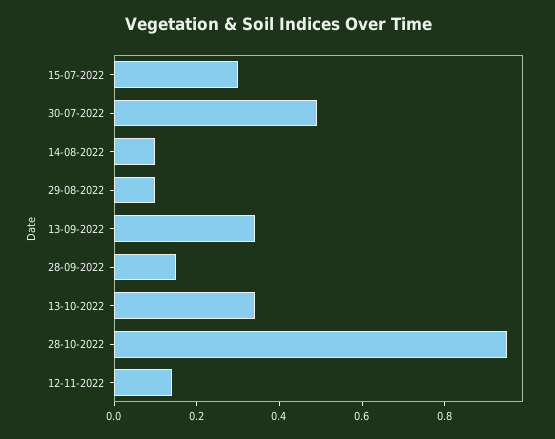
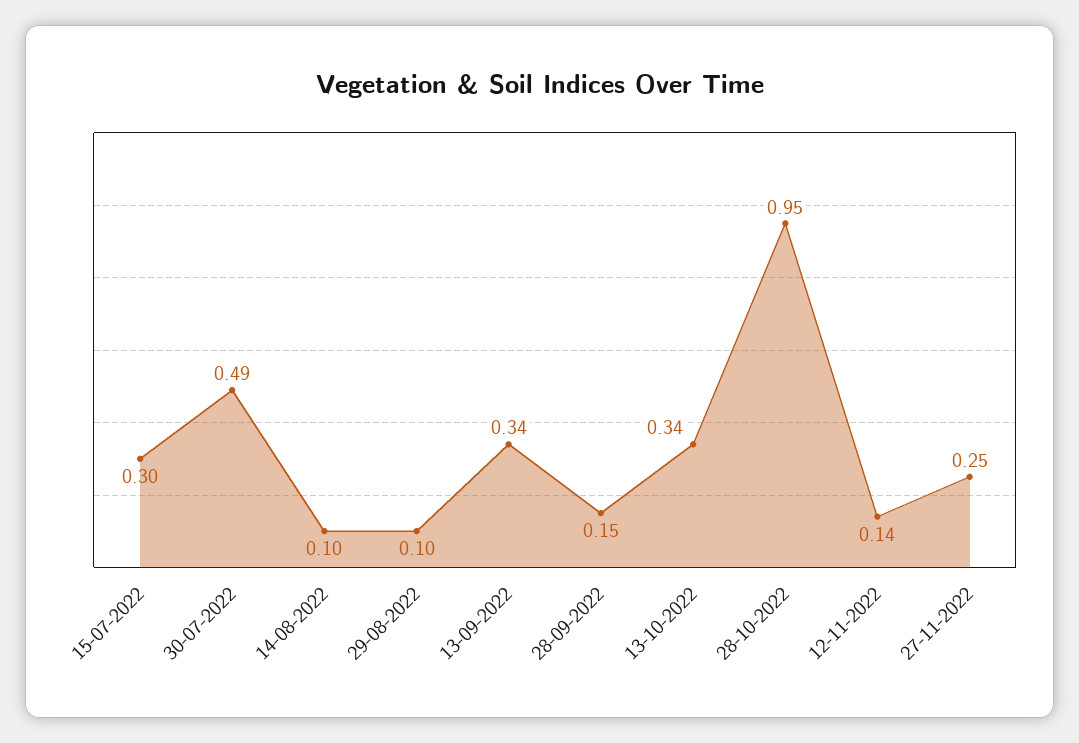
27-11-2022: none -> 0.25

